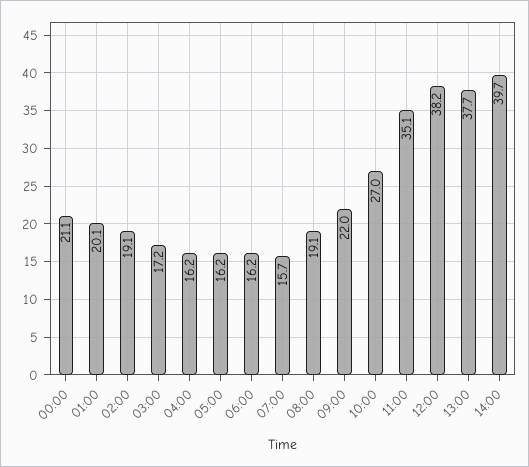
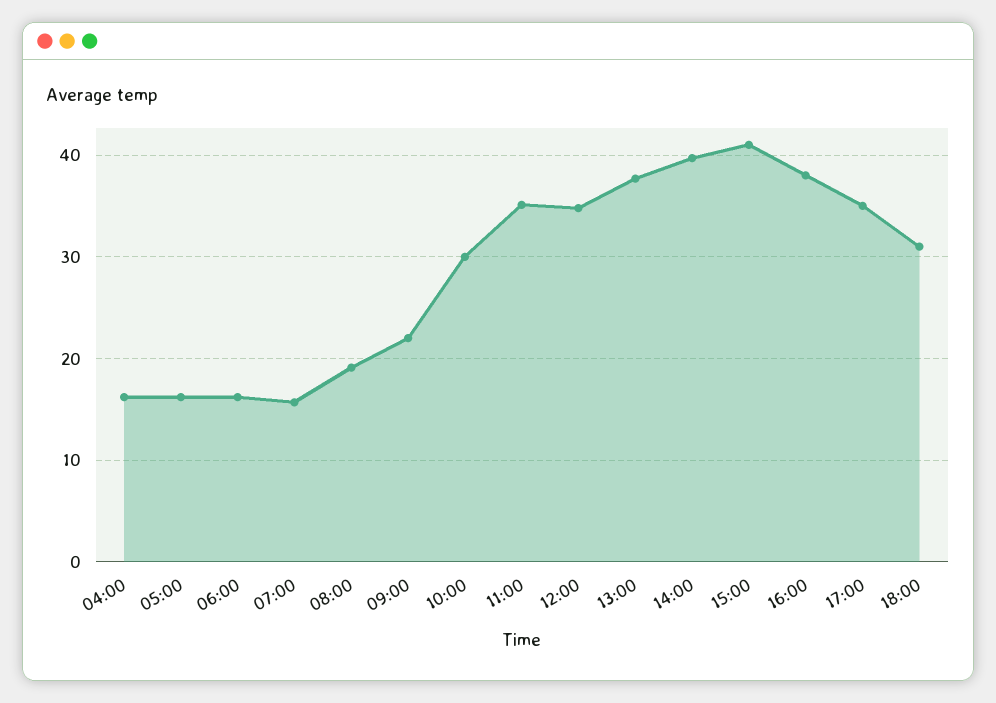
00:00: 21.1 -> none
01:00: 20.1 -> none
02:00: 19.1 -> none
03:00: 17.2 -> none
10:00: 27 -> 30
12:00: 38.2 -> 35
15:00: none -> 41
16:00: none -> 38
17:00: none -> 35
18:00: none -> 31

